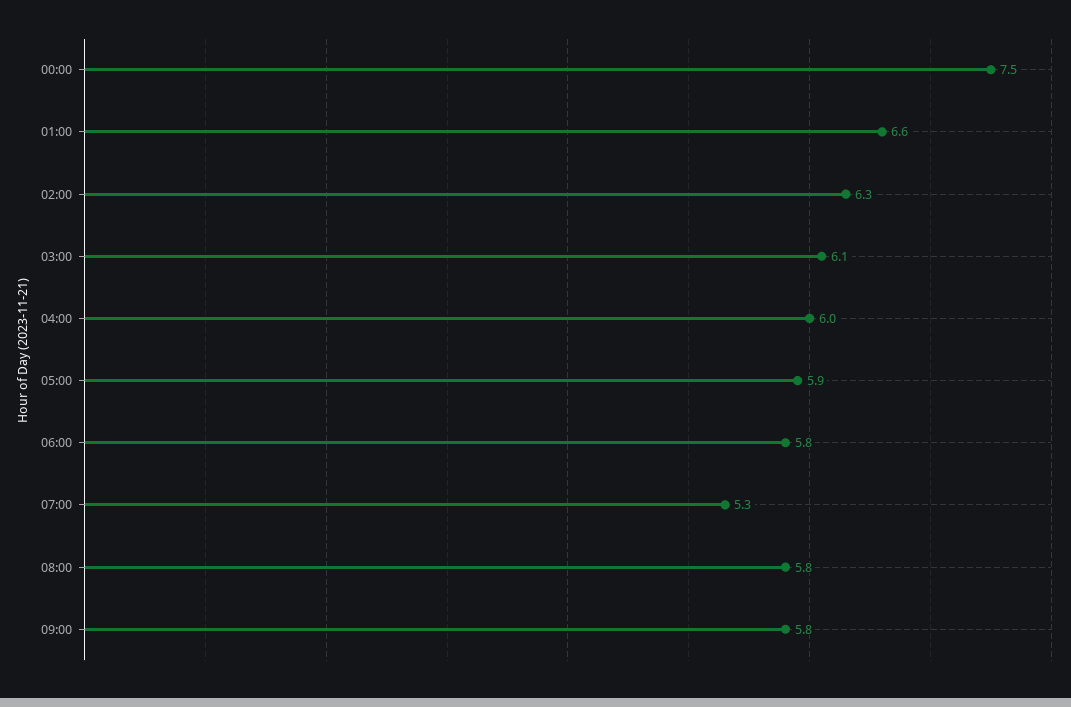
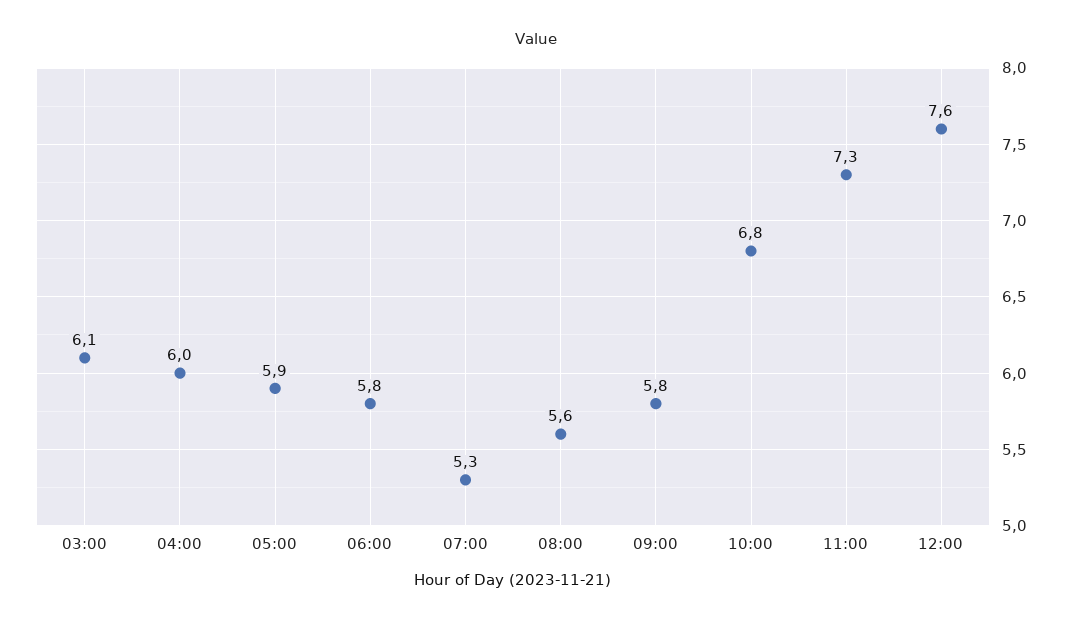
00:00: 7.5 -> none
01:00: 6.6 -> none
02:00: 6.3 -> none
08:00: 5.8 -> 5.6
10:00: none -> 6.8
11:00: none -> 7.3
12:00: none -> 7.6

